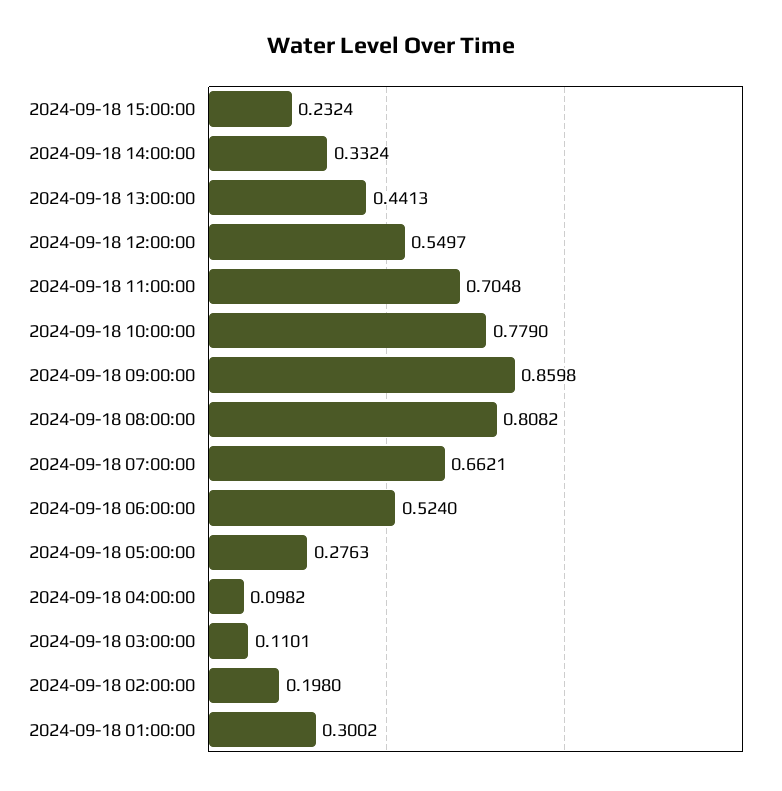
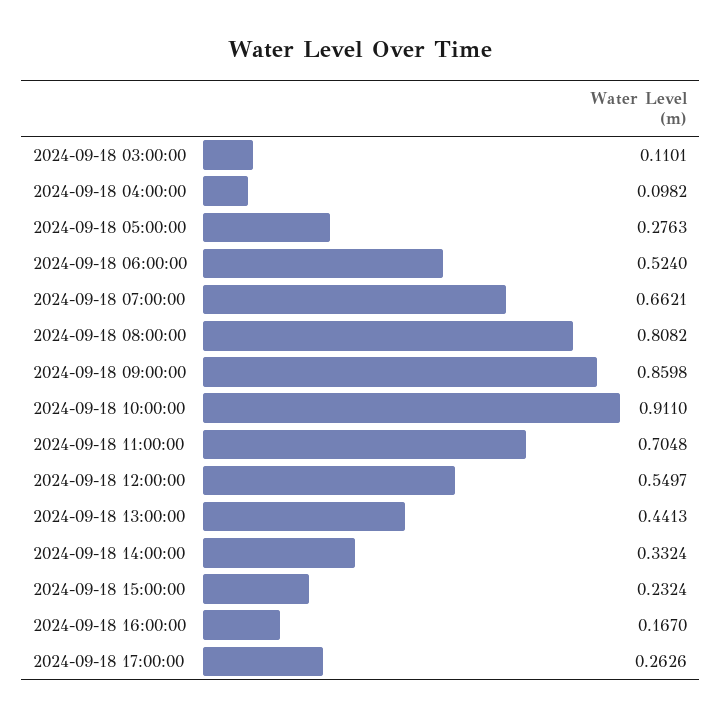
2024-09-18 10:00:00: 0.779 -> 0.911
2024-09-18 02:00:00: 0.198 -> none
2024-09-18 01:00:00: 0.3002 -> none
2024-09-18 16:00:00: none -> 0.167
2024-09-18 17:00:00: none -> 0.2626

